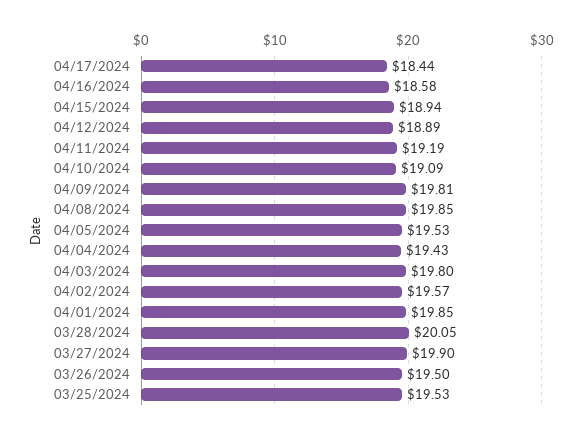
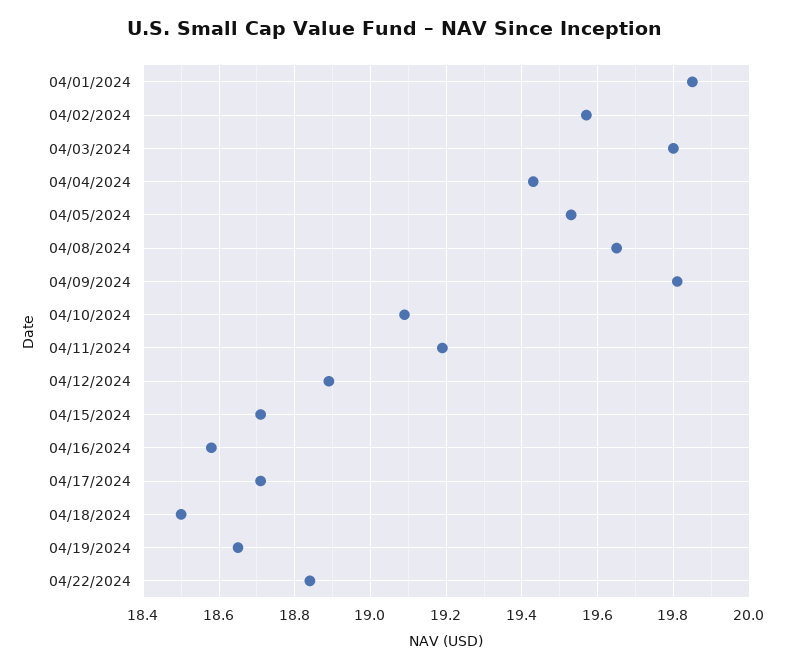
04/17/2024: 18.44 -> 18.7
04/15/2024: 18.94 -> 18.7
04/08/2024: 19.85 -> 19.65
03/28/2024: 20.05 -> none
03/27/2024: 19.9 -> none
03/26/2024: 19.5 -> none
03/25/2024: 19.53 -> none
04/18/2024: none -> 18.5
04/19/2024: none -> 18.65
04/22/2024: none -> 18.85

